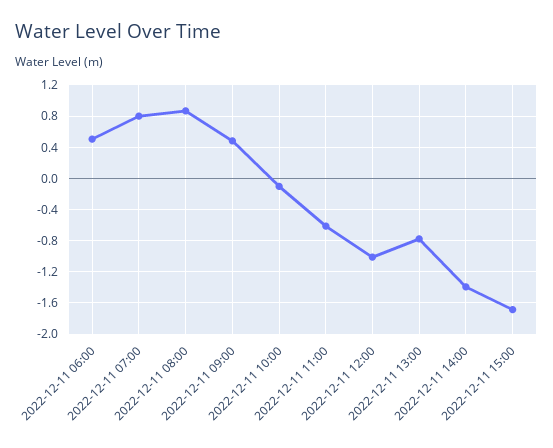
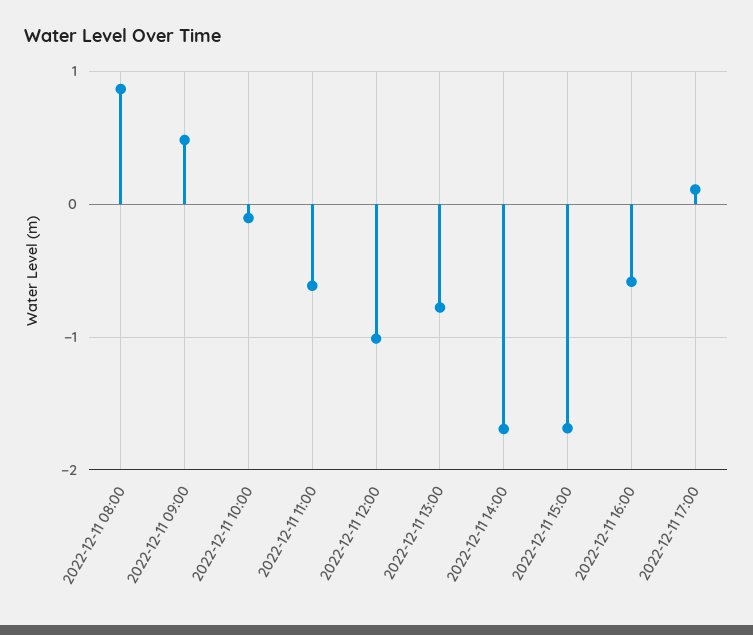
2022-12-11 06:00: 0.5 -> none
2022-12-11 07:00: 0.8 -> none
2022-12-11 14:00: -1.4 -> -1.7
2022-12-11 16:00: none -> -0.6
2022-12-11 17:00: none -> 0.1

